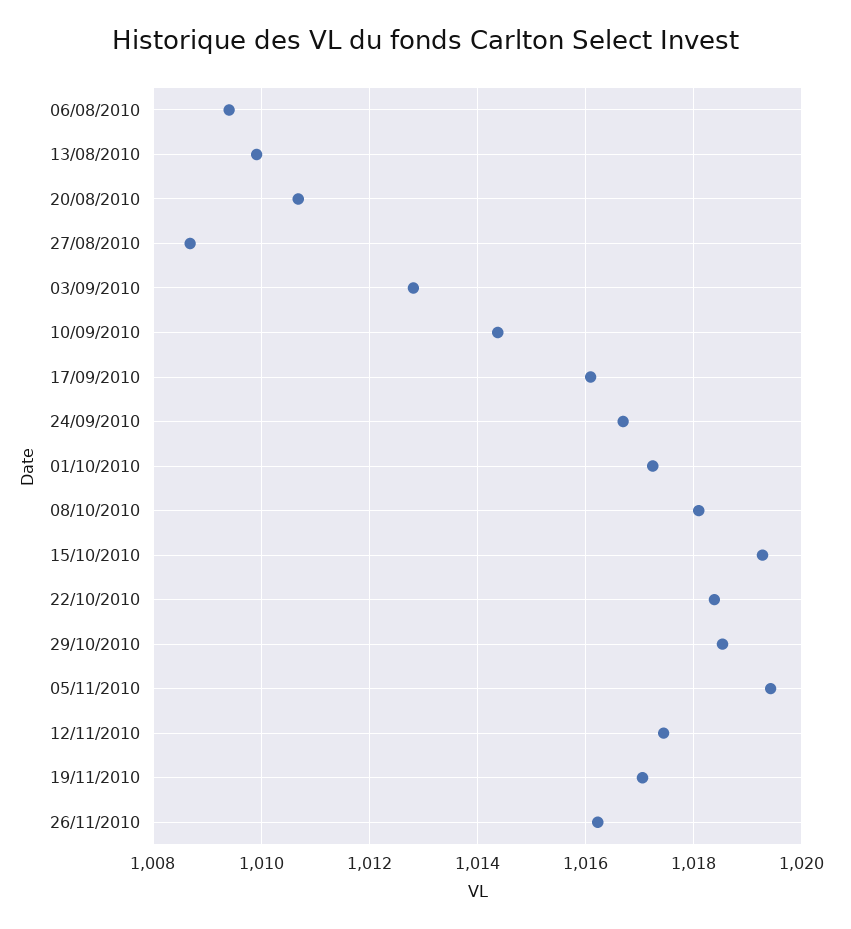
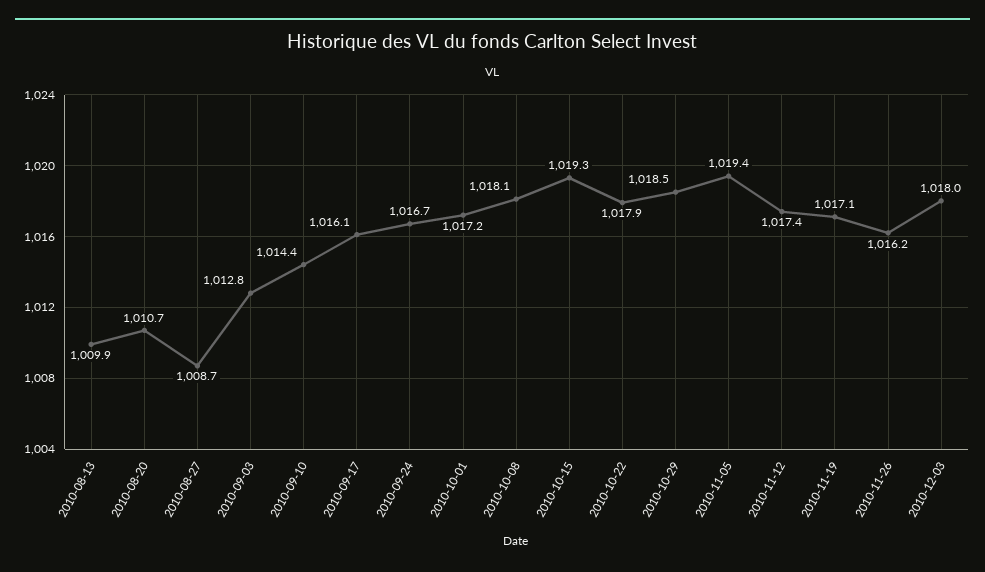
06/08/2010: 1009.4 -> none
22/10/2010: 1018.4 -> 1017.9
2010-12-03: none -> 1018

